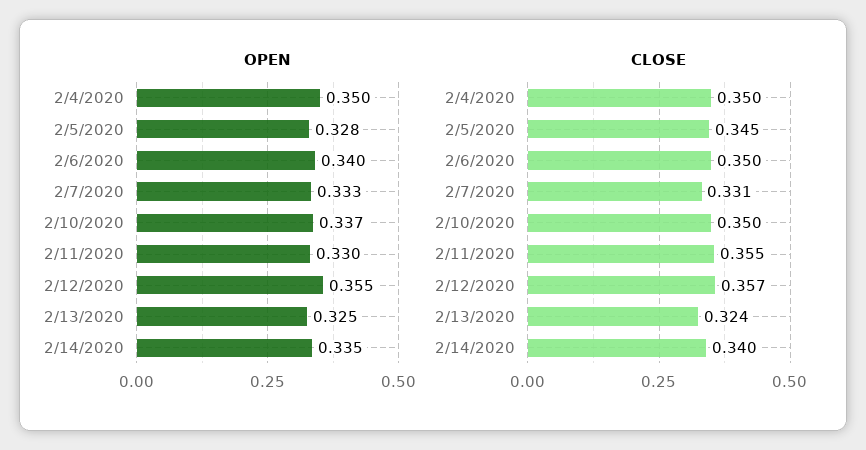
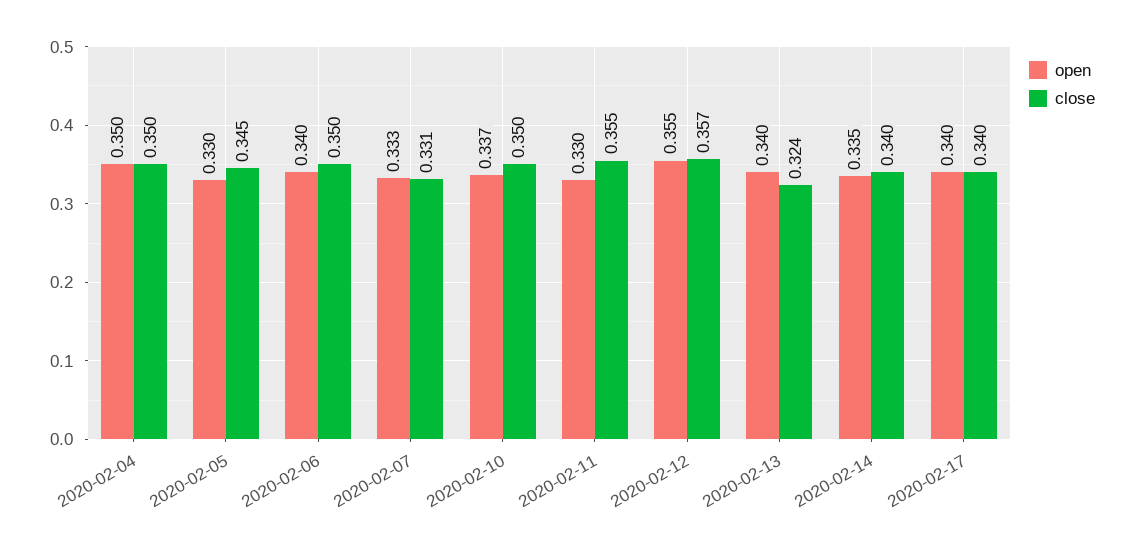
OPEN, 2/5/2020: 0.328 -> 0.33
OPEN, 2/13/2020: 0.325 -> 0.34
OPEN, 2020-02-17: none -> 0.34
CLOSE, 2020-02-17: none -> 0.34

